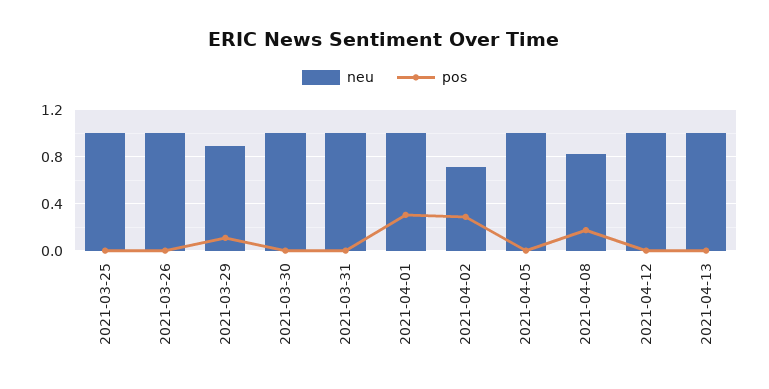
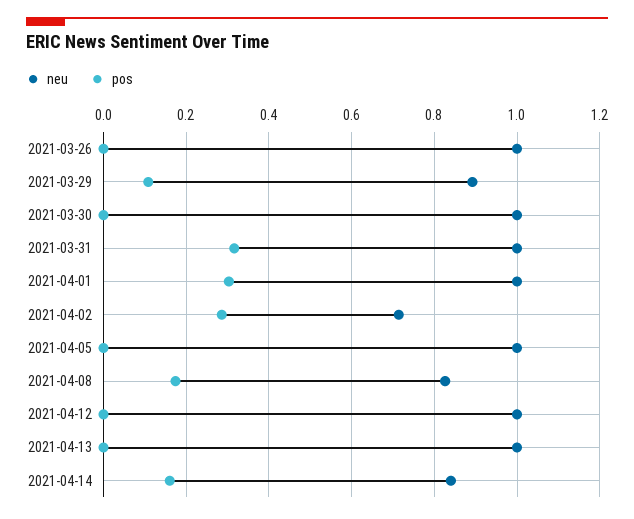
neu, 2021-03-25: 1 -> none
pos, 2021-03-25: 0 -> none
pos, 2021-03-31: 0 -> 0.32
neu, 2021-04-14: none -> 0.84
pos, 2021-04-14: none -> 0.16

